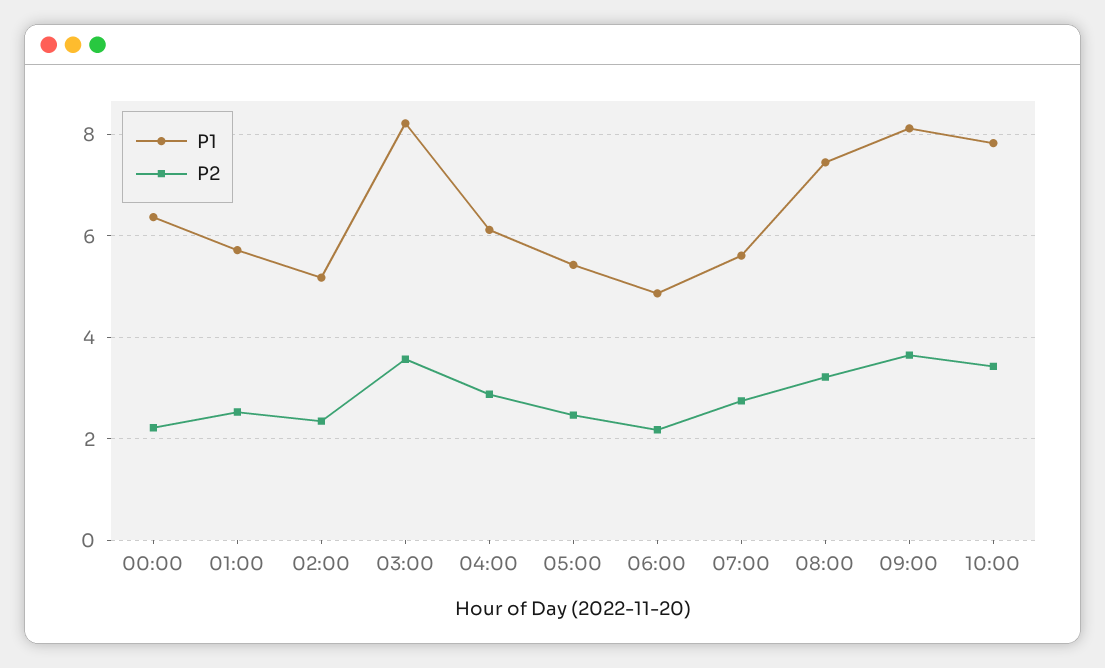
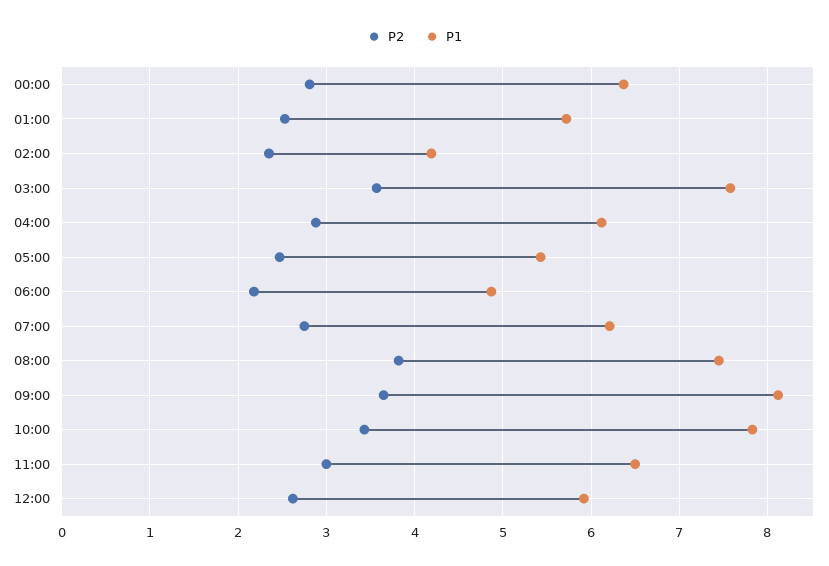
P2, 00:00: 2.2 -> 2.8
P1, 02:00: 5.2 -> 4.2
P1, 03:00: 8.2 -> 7.6
P1, 07:00: 5.6 -> 6.2
P2, 08:00: 3.2 -> 3.8
P2, 11:00: none -> 3
P1, 11:00: none -> 6.5
P2, 12:00: none -> 2.6
P1, 12:00: none -> 5.9

